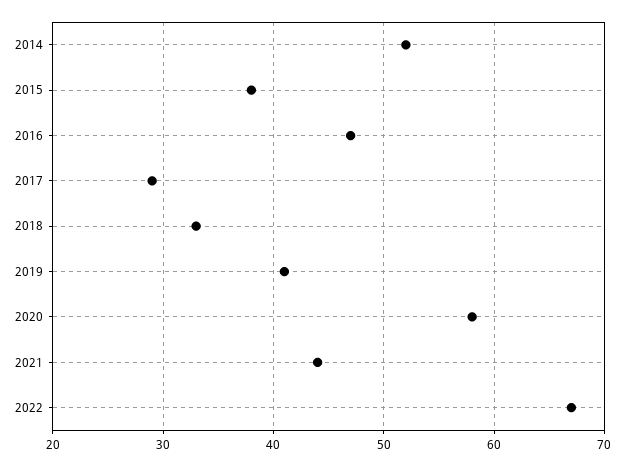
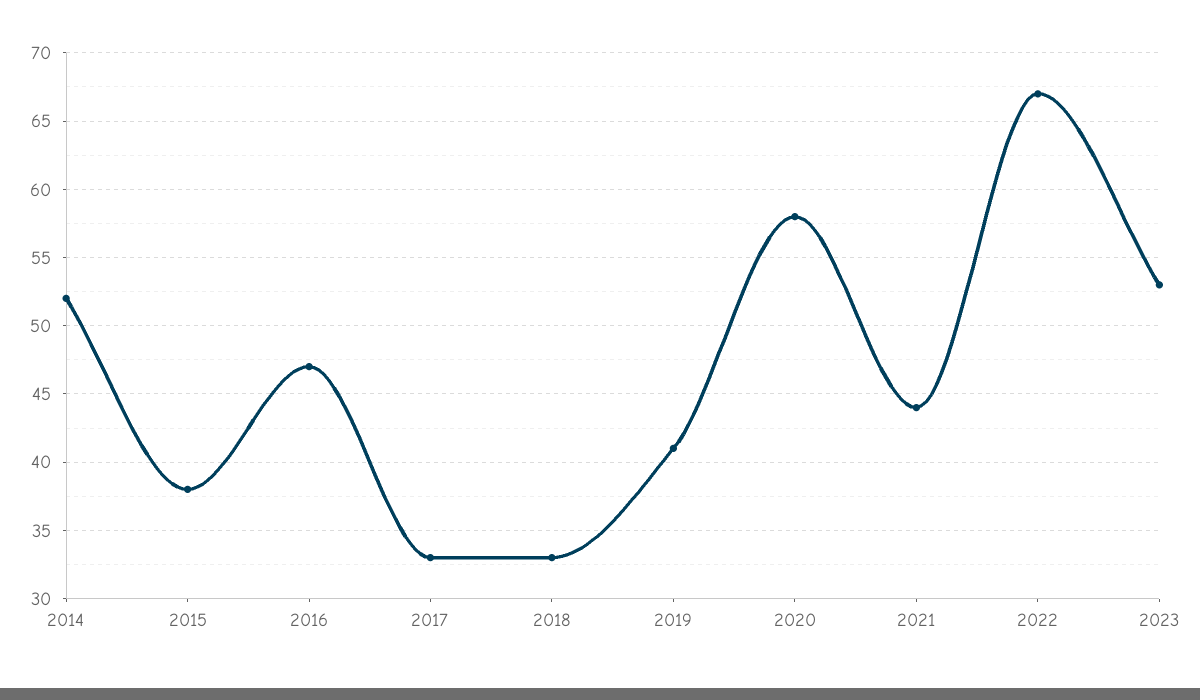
2017: 29 -> 33
2023: none -> 53

